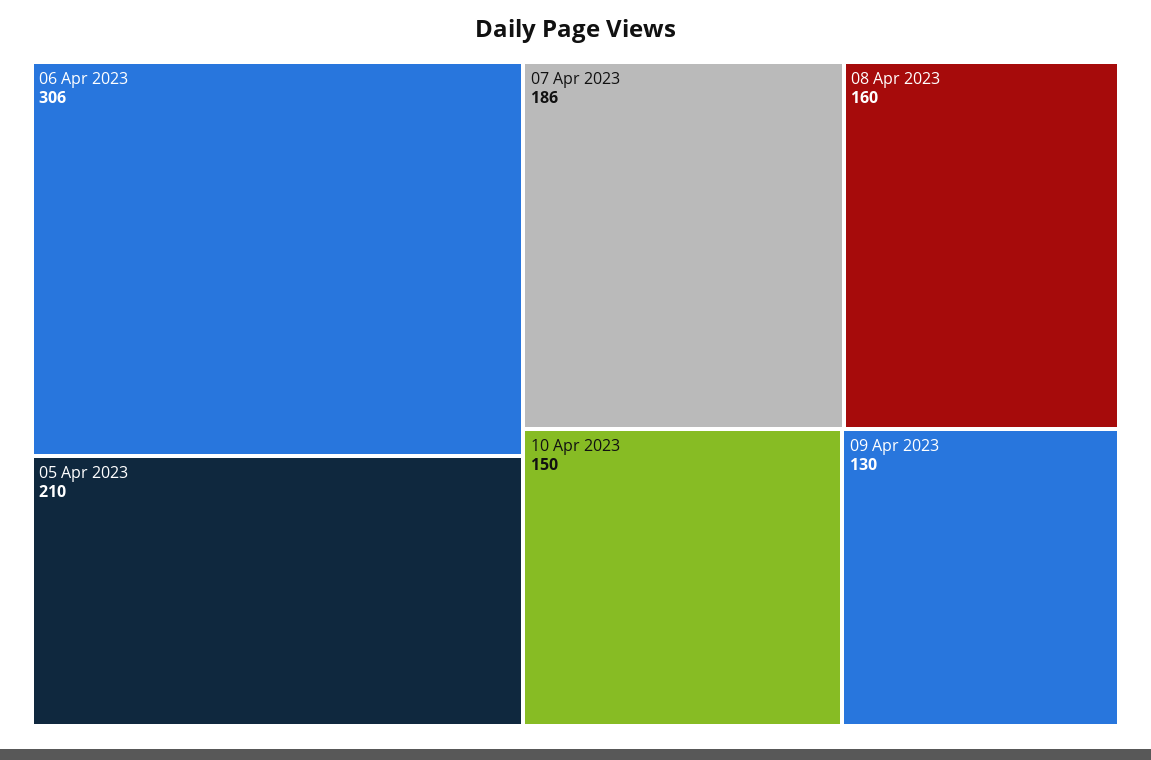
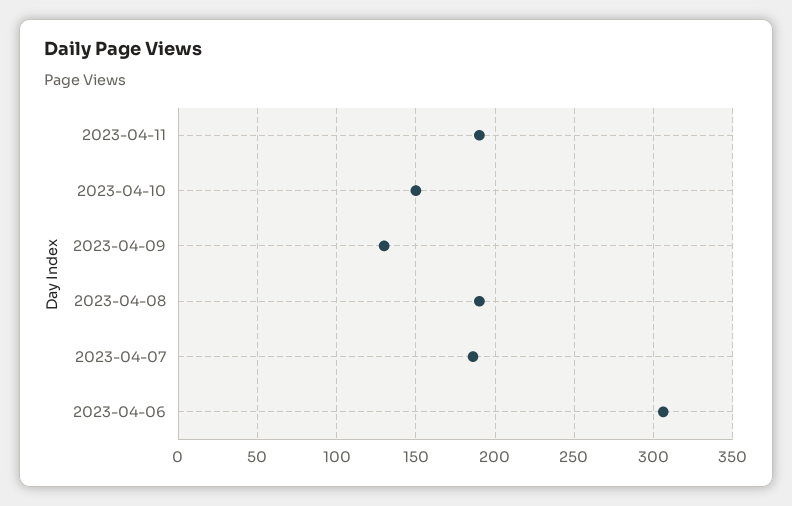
05 Apr 2023: 210 -> none
08 Apr 2023: 160 -> 190
2023-04-11: none -> 190

